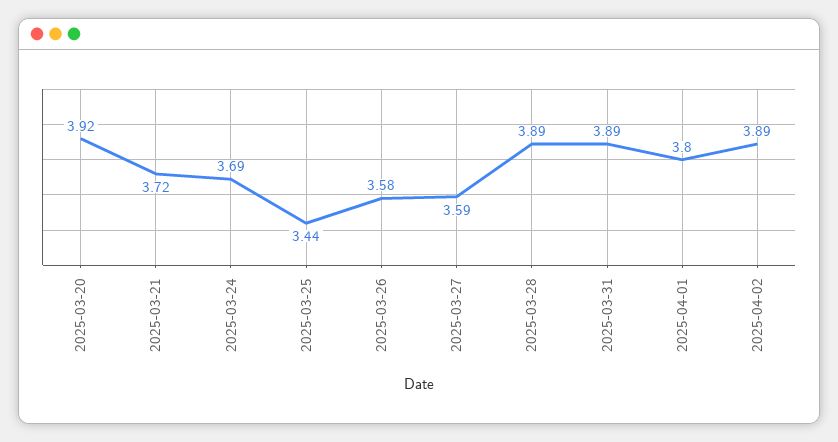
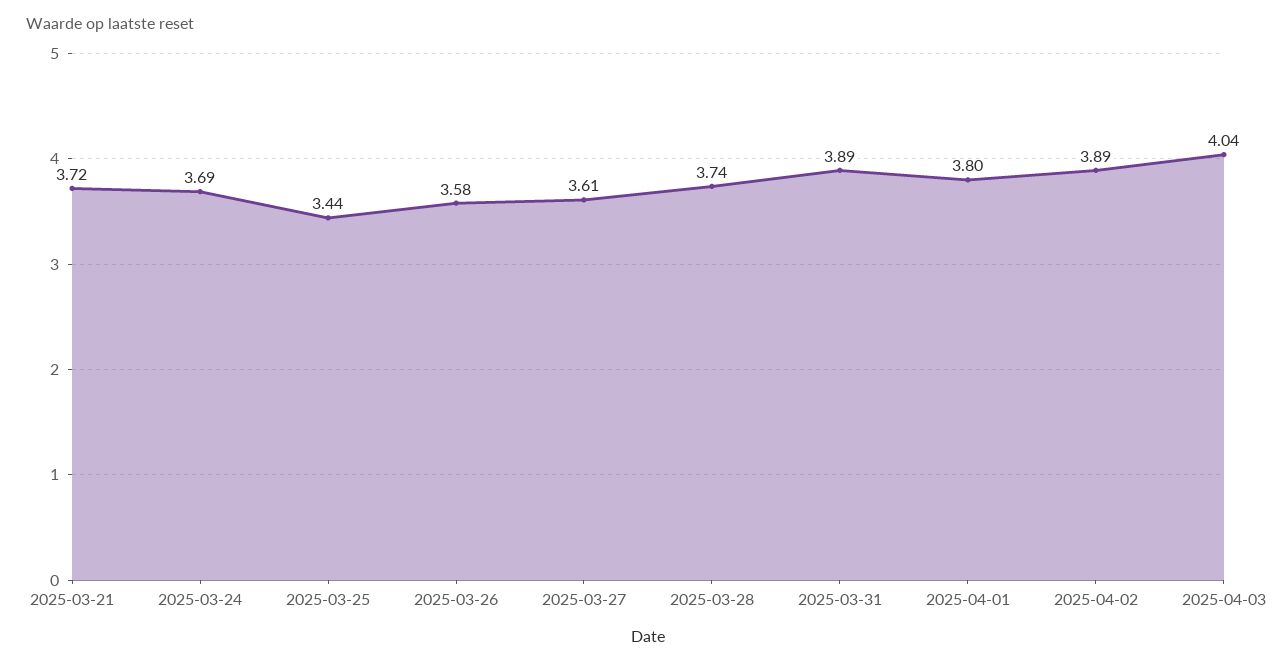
2025-03-20: 3.92 -> none
2025-03-27: 3.59 -> 3.61
2025-03-28: 3.89 -> 3.74
2025-04-03: none -> 4.04

